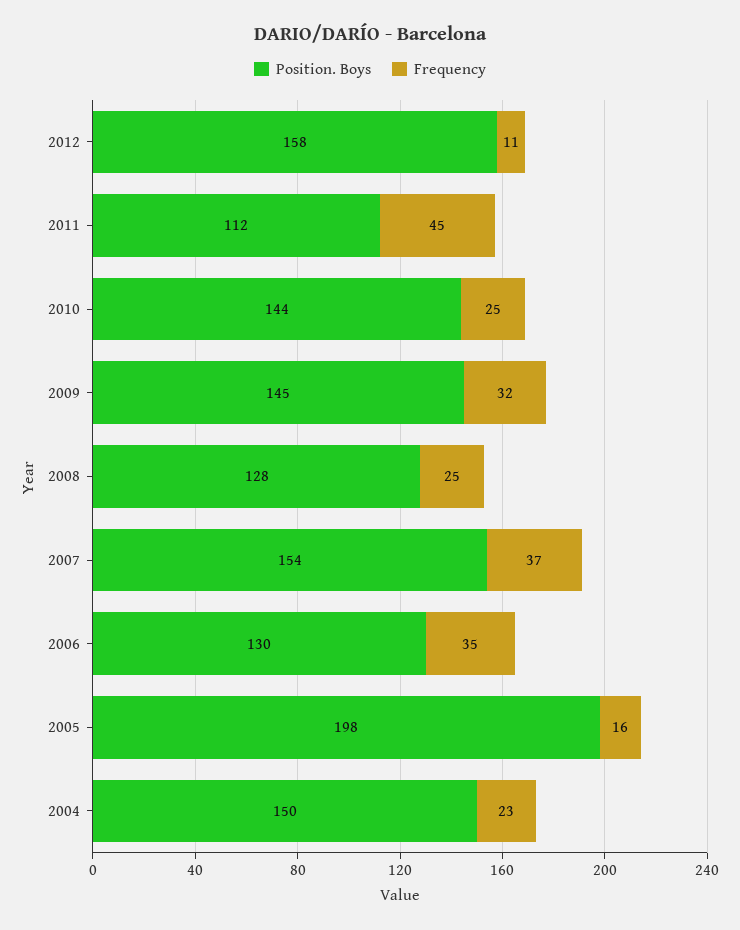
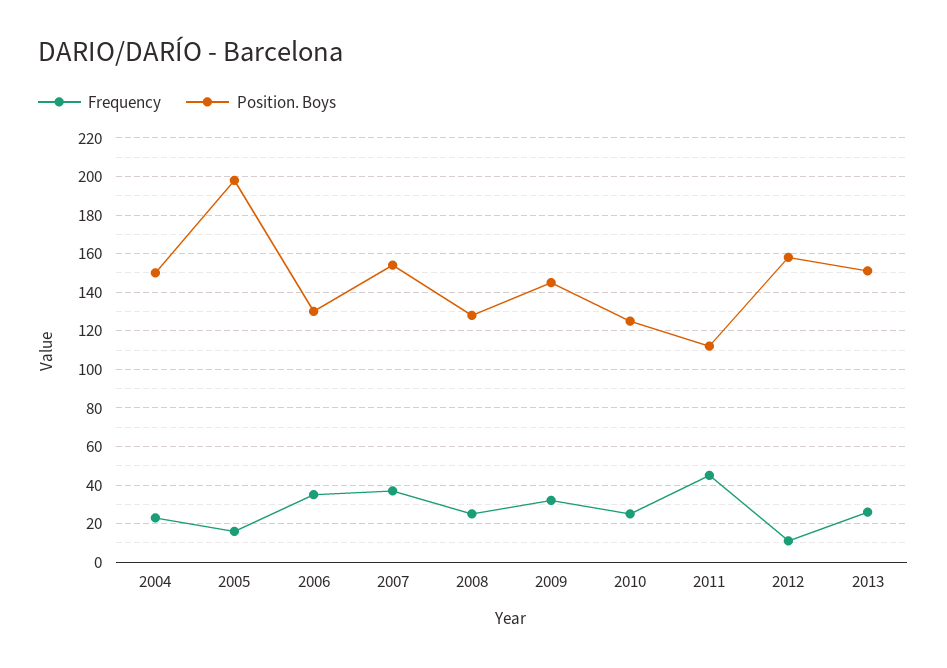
Position. Boys, 2010: 144 -> 125
Frequency, 2013: none -> 25
Position. Boys, 2013: none -> 150

